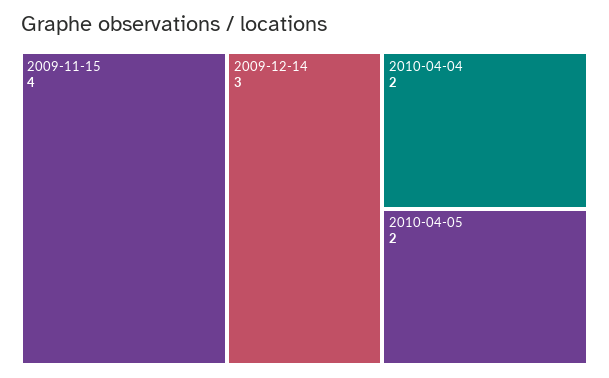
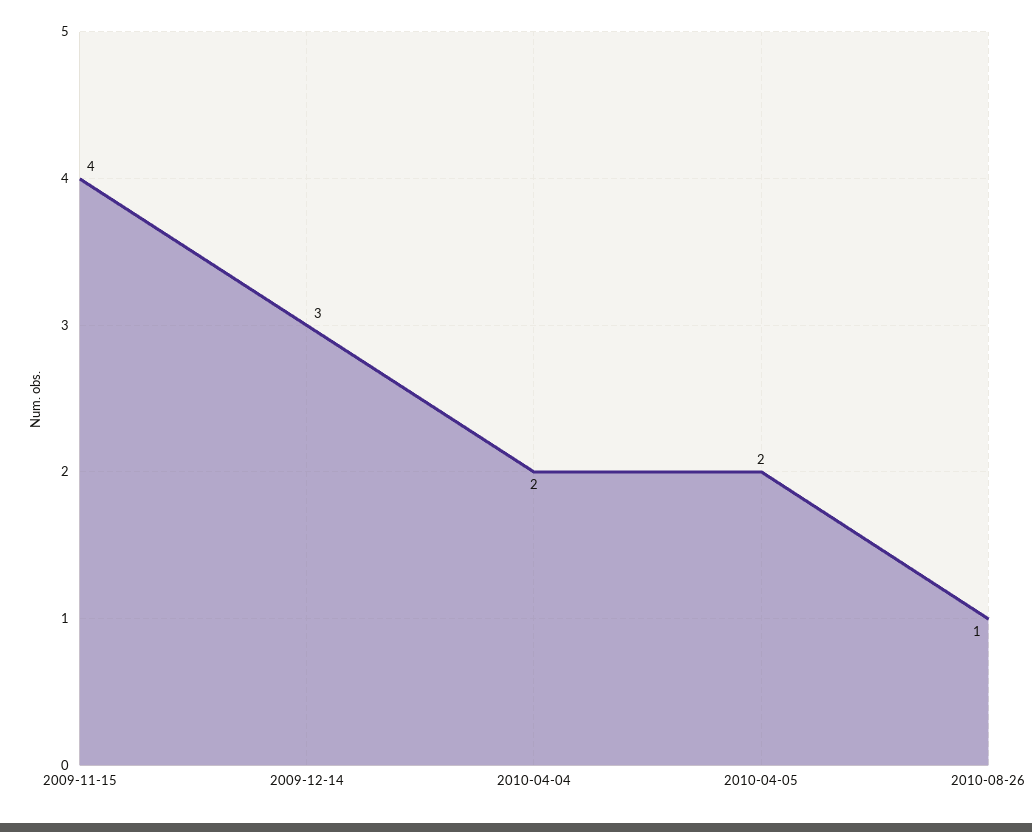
2010-08-26: none -> 1

